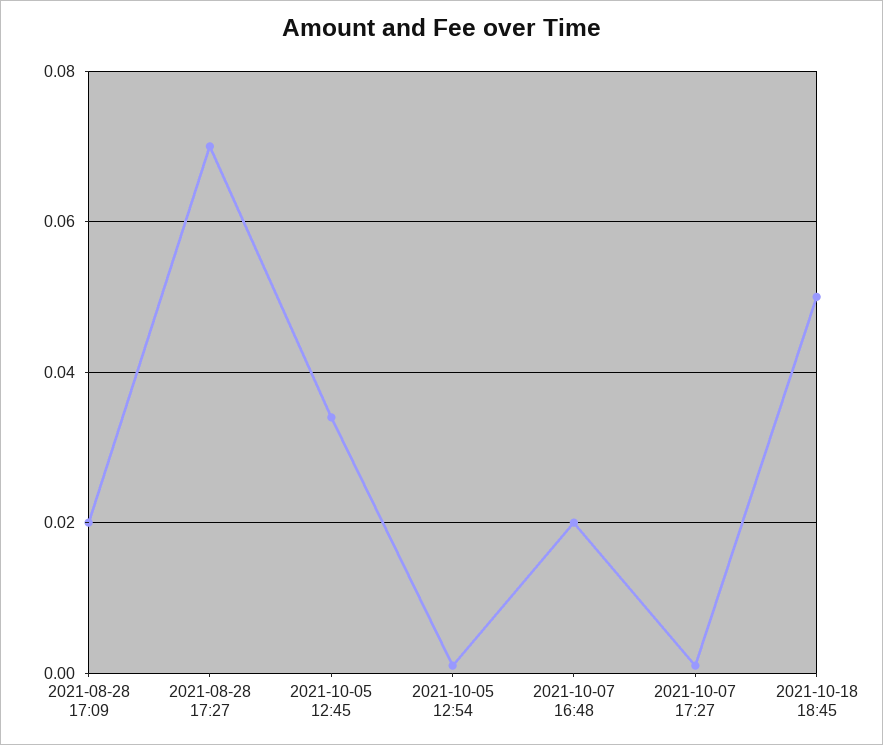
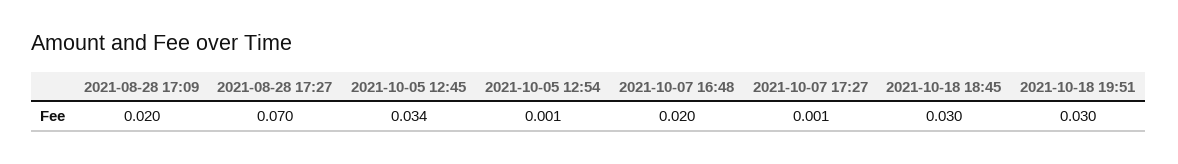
2021-10-18 18:45: 0.05 -> 0.03
2021-10-18 19:51: none -> 0.03

